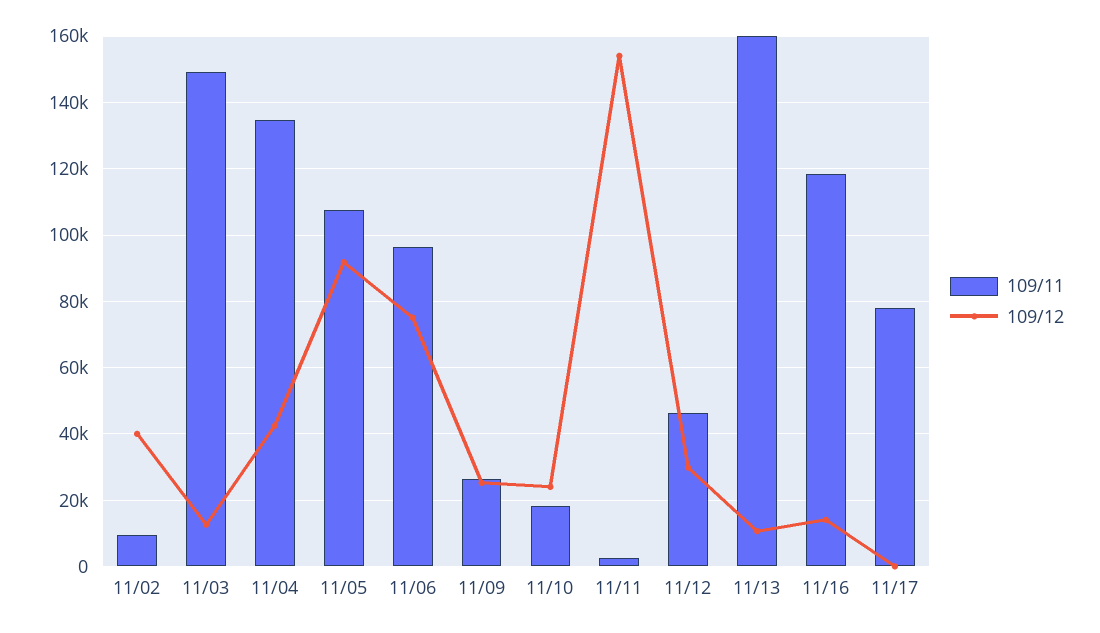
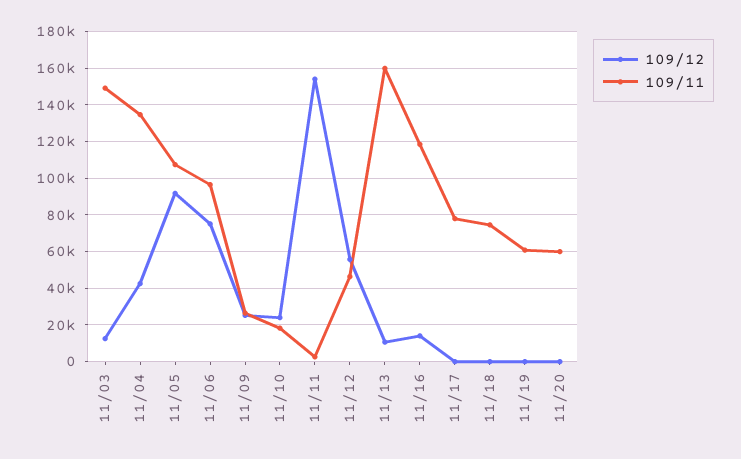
109/11, 11/02: 10000 -> none
109/12, 11/02: 40000 -> none
109/12, 11/12: 30000 -> 55000
109/12, 11/18: none -> 0
109/11, 11/18: none -> 75000
109/12, 11/19: none -> 0
109/11, 11/19: none -> 60000
109/12, 11/20: none -> 0
109/11, 11/20: none -> 60000

